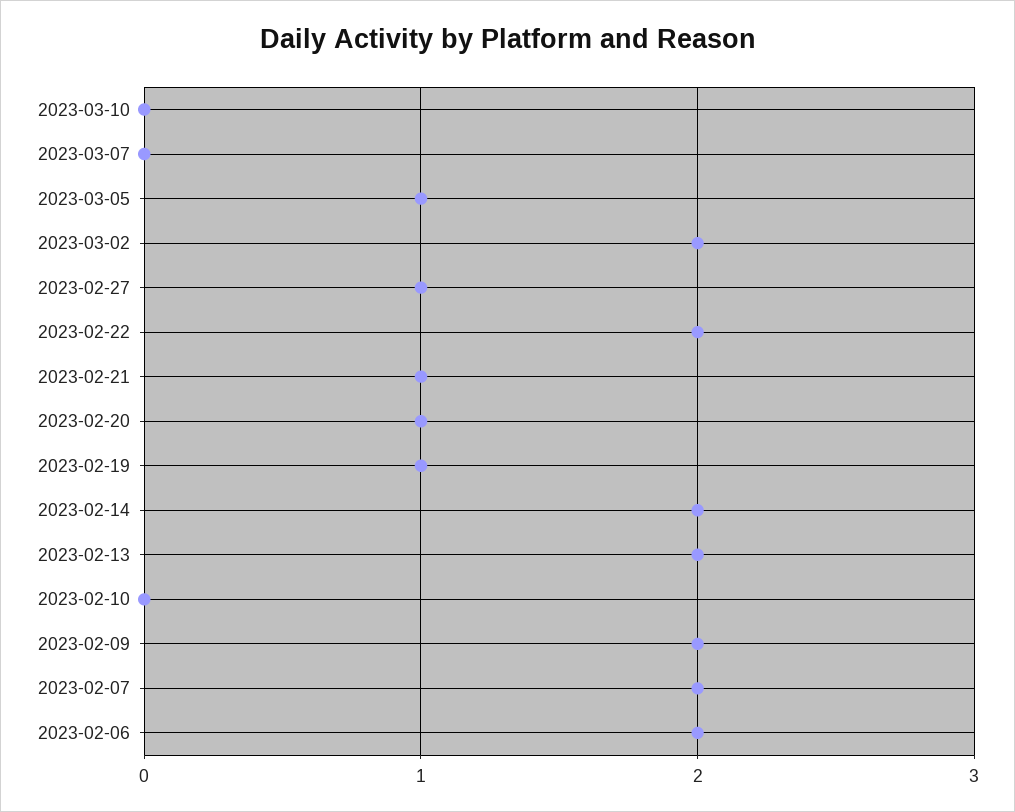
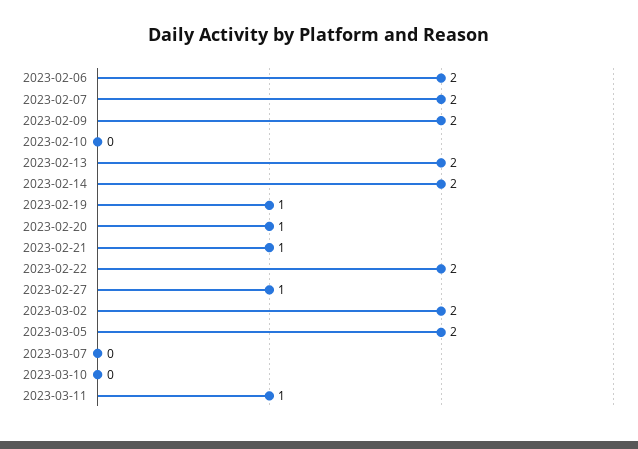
2023-03-05: 1 -> 2
2023-03-11: none -> 1

